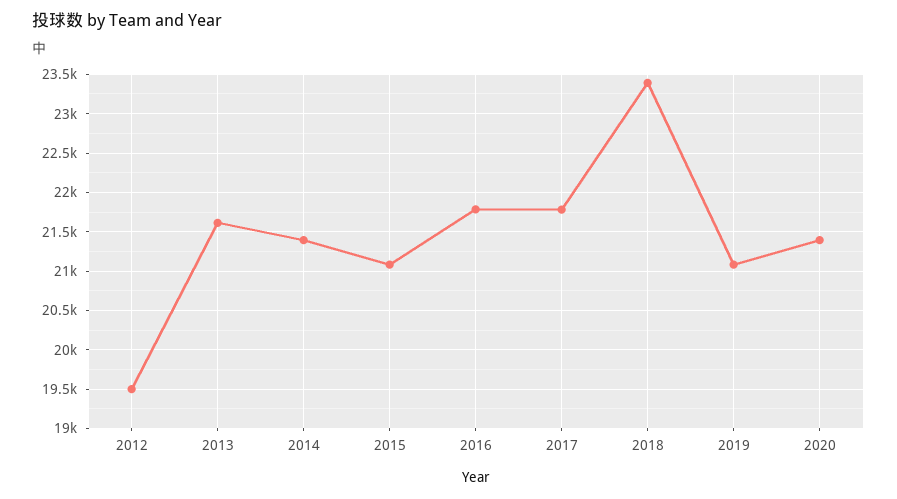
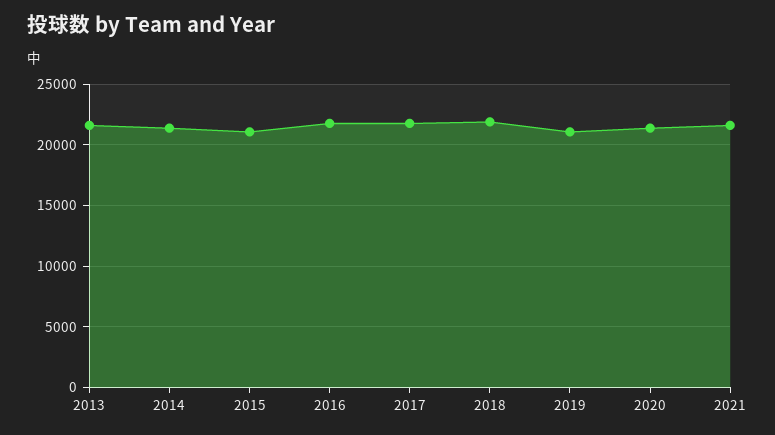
2012: 19500 -> none
2018: 23400 -> 22000
2021: none -> 21500

